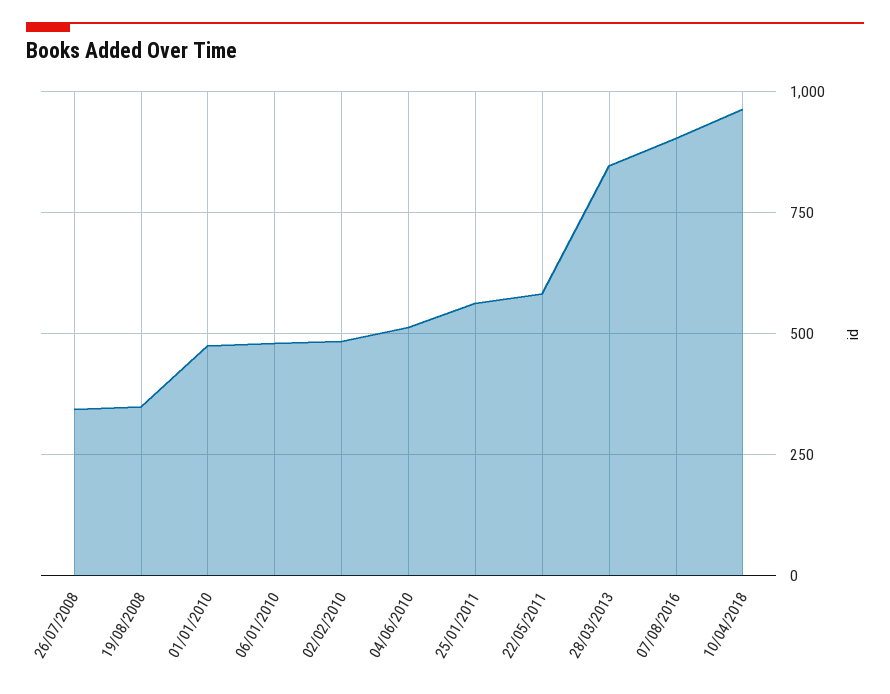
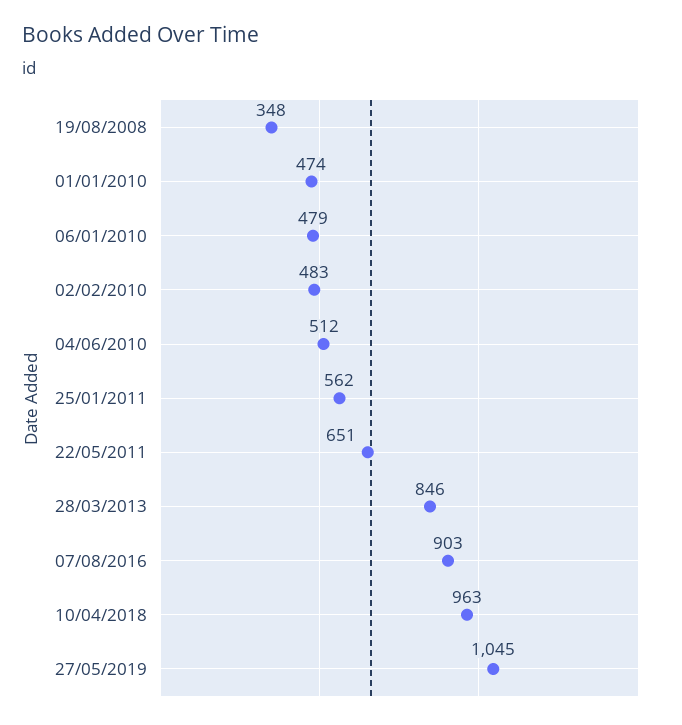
26/07/2008: 350 -> none
22/05/2011: 575 -> 651
27/05/2019: none -> 1045

